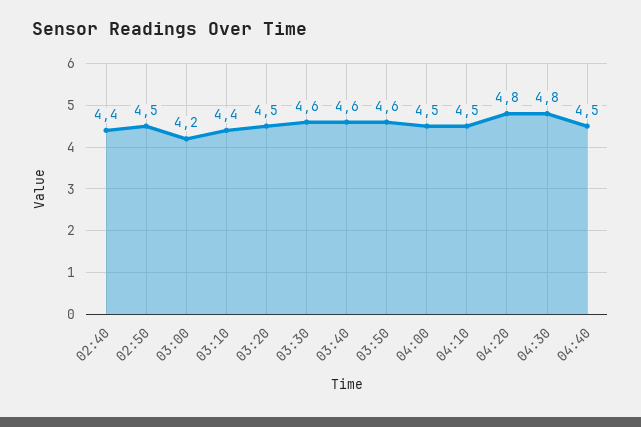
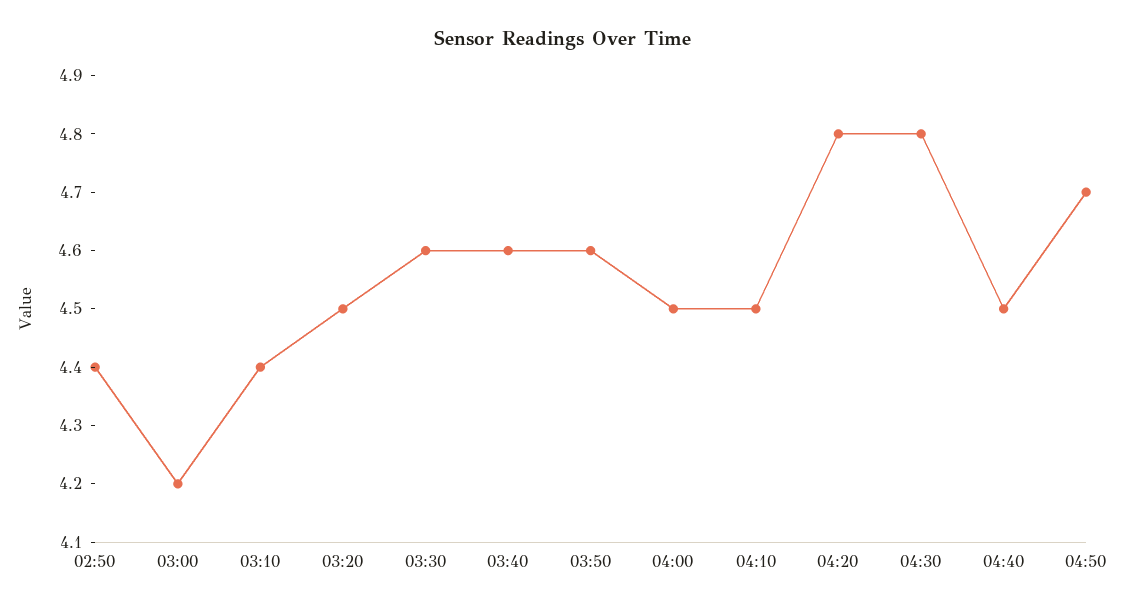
02:40: 4.4 -> none
02:50: 4.5 -> 4.4
04:50: none -> 4.7

